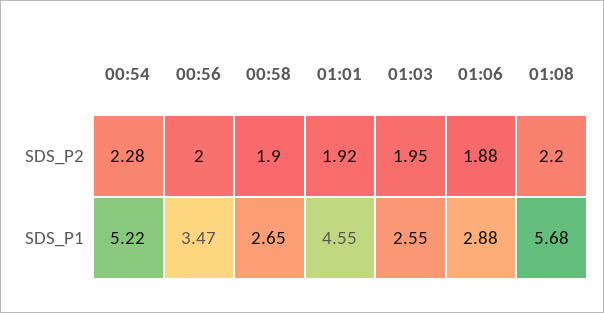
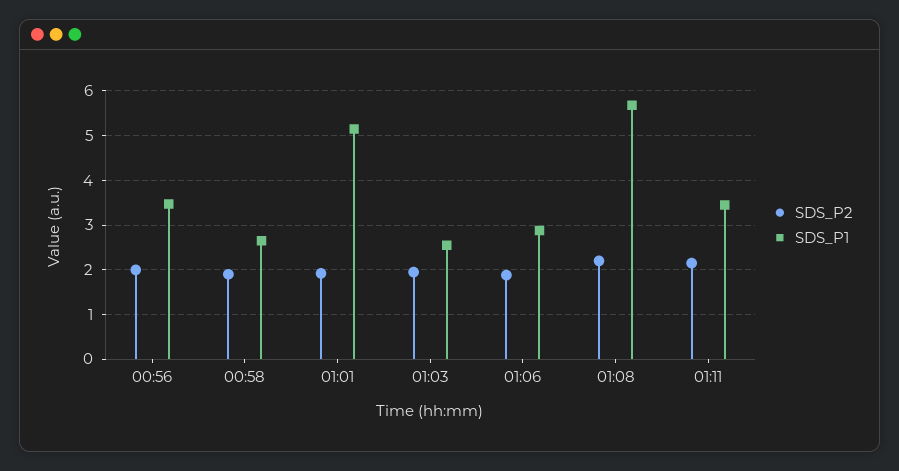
SDS_P2, 00:54: 2.28 -> none
SDS_P1, 00:54: 5.22 -> none
SDS_P1, 01:01: 4.55 -> 5.2
SDS_P2, 01:11: none -> 2.2
SDS_P1, 01:11: none -> 3.4

